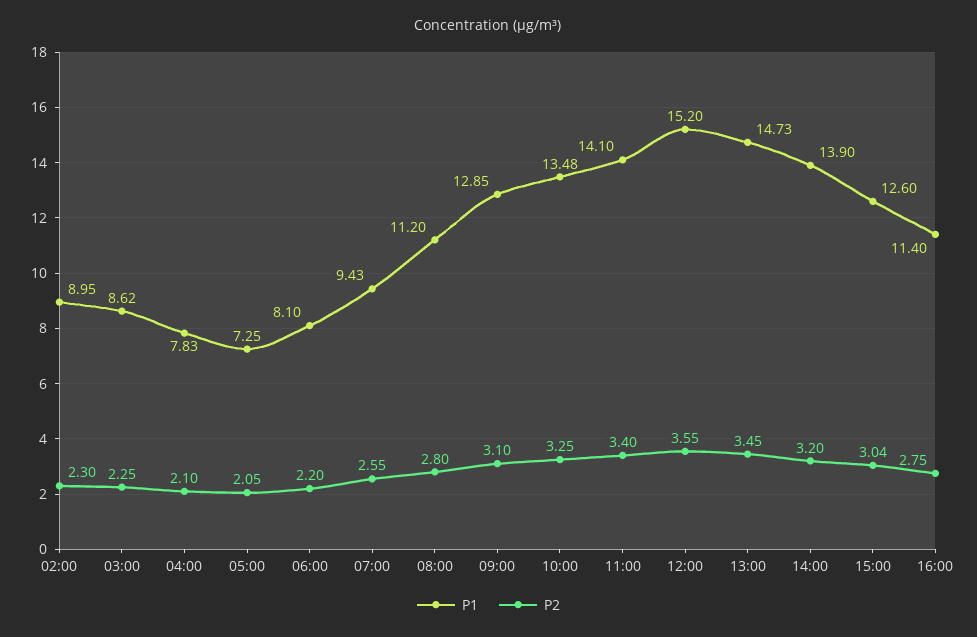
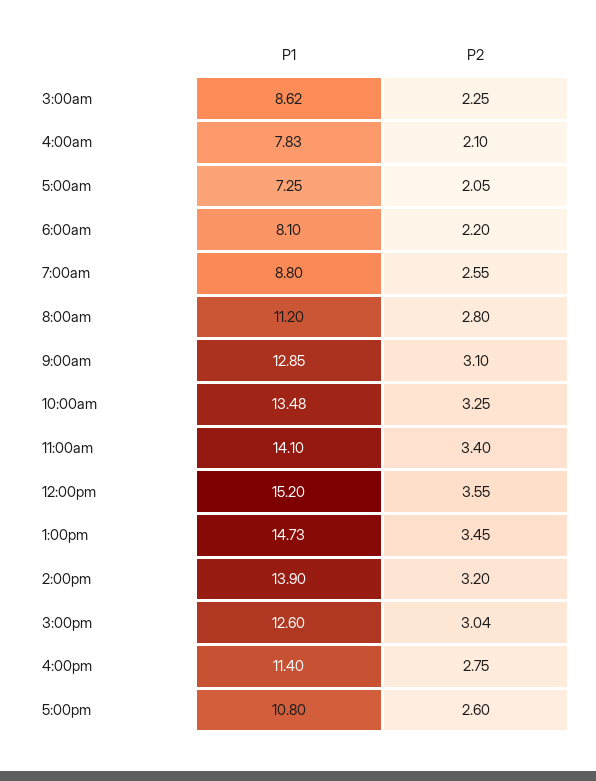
P1, 02:00: 8.95 -> none
P2, 02:00: 2.3 -> none
P1, 07:00: 9.43 -> 8.8
P1, 5:00pm: none -> 10.8
P2, 5:00pm: none -> 2.6

